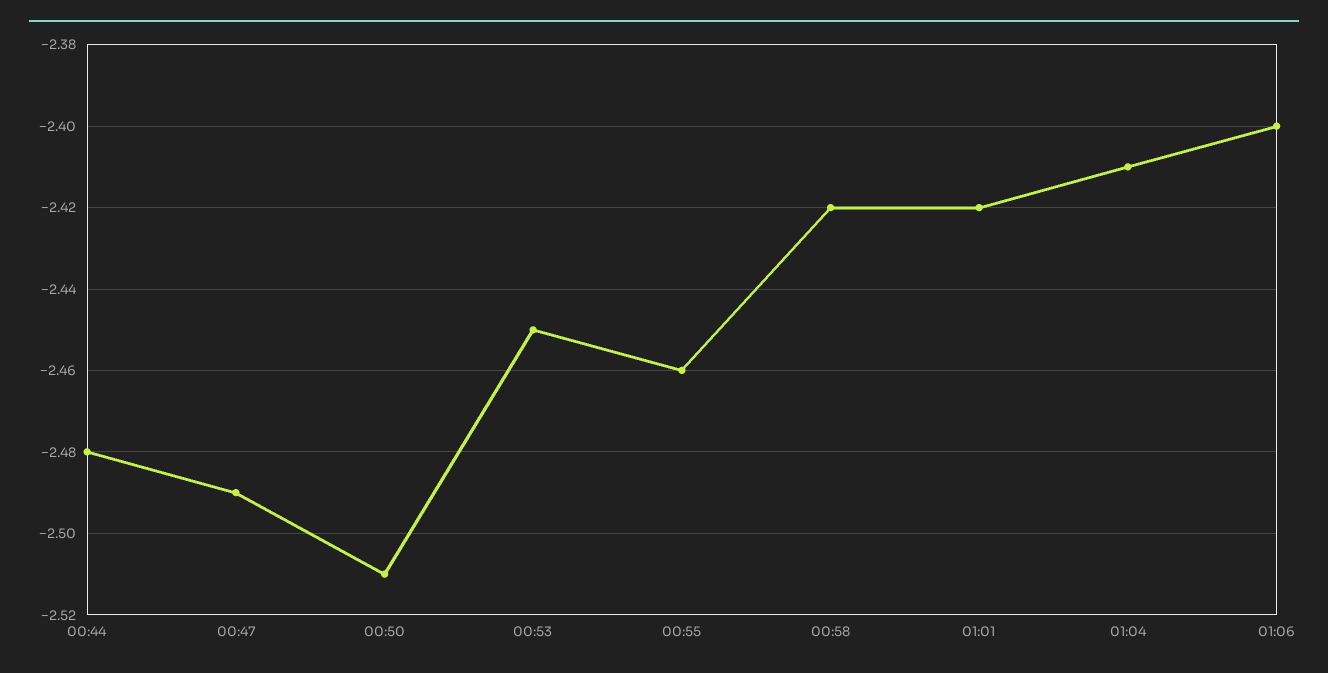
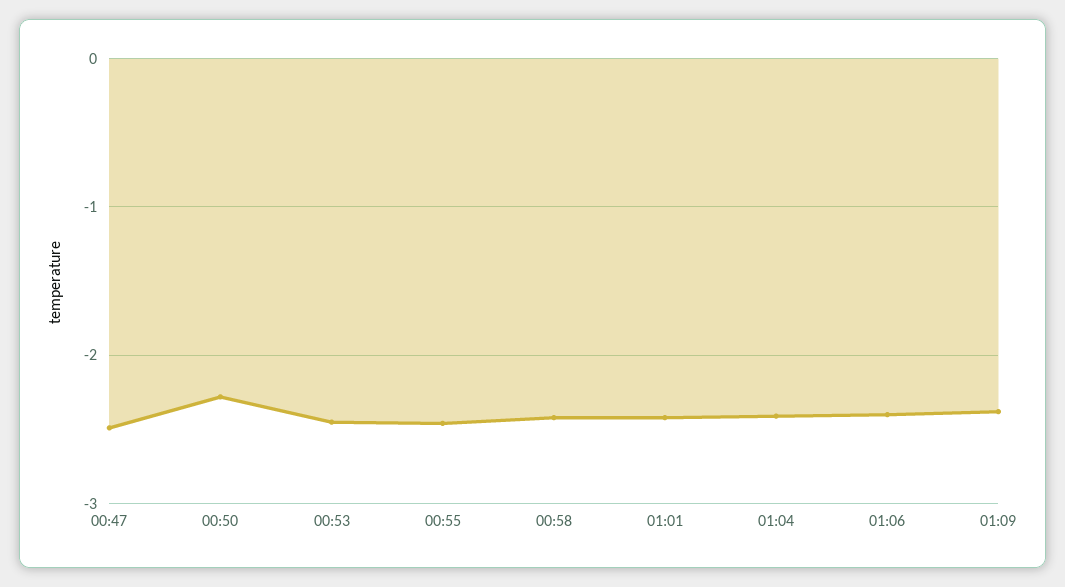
00:44: -2.48 -> none
00:50: -2.51 -> -2.3
01:09: none -> -2.4

